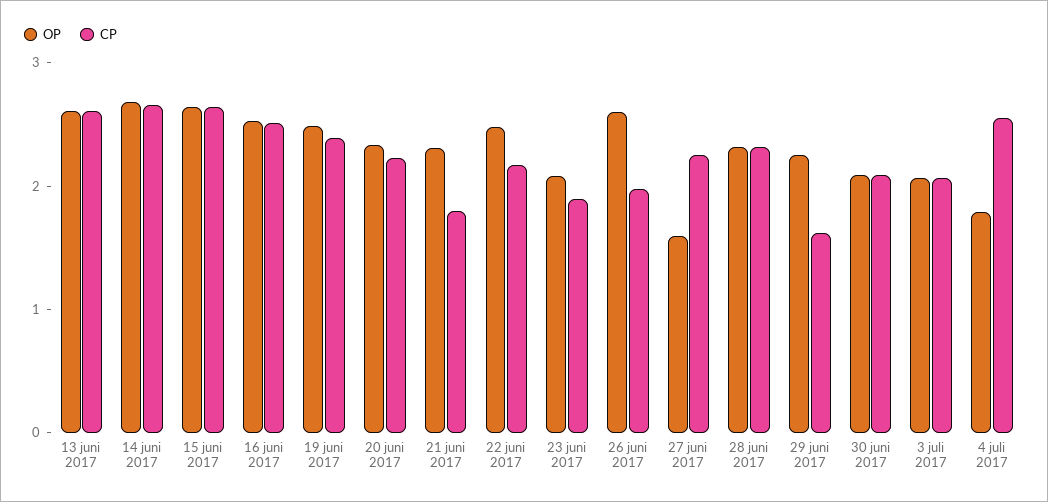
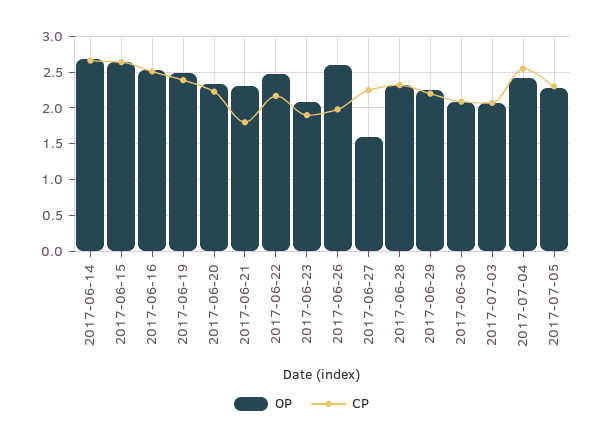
OP, 13 juni 2017: 2.6 -> none
CP, 13 juni 2017: 2.6 -> none
CP, 29 juni 2017: 1.6 -> 2.2
OP, 4 juli 2017: 1.8 -> 2.4
OP, 2017-07-05: none -> 2.3
CP, 2017-07-05: none -> 2.3

